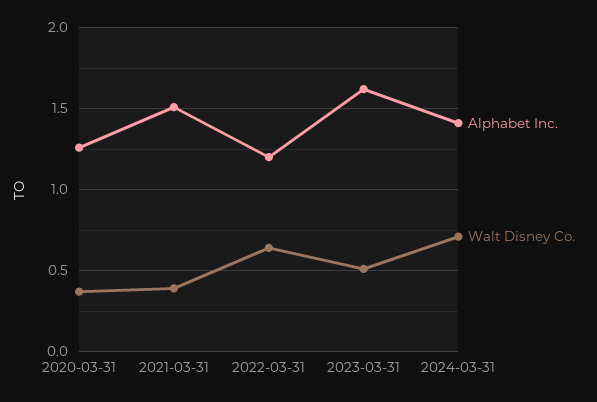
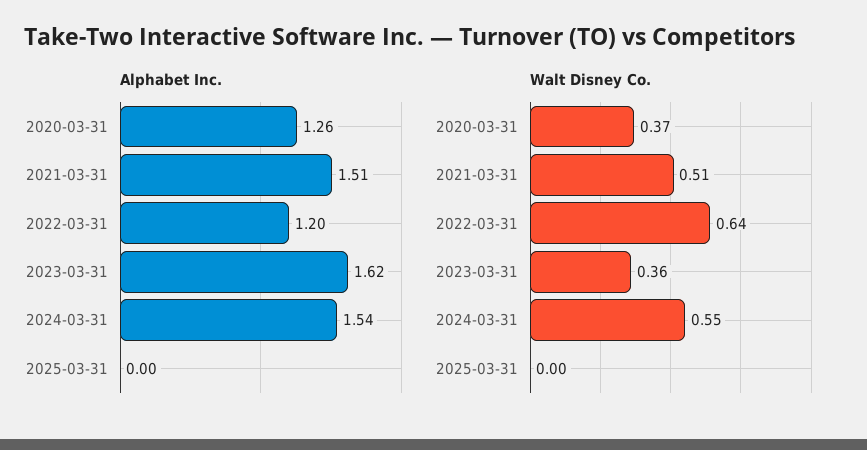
Walt Disney Co., 2021-03-31: 0.4 -> 0.51
Walt Disney Co., 2023-03-31: 0.5 -> 0.36
Alphabet Inc., 2024-03-31: 1.4 -> 1.54
Walt Disney Co., 2024-03-31: 0.7 -> 0.55
Alphabet Inc., 2025-03-31: none -> 0
Walt Disney Co., 2025-03-31: none -> 0

